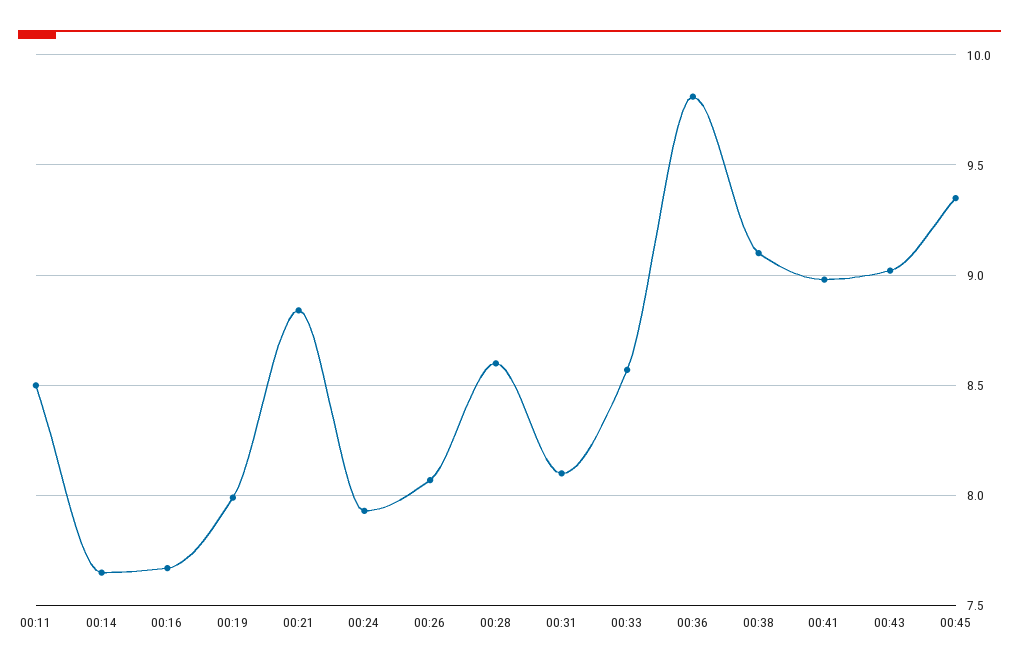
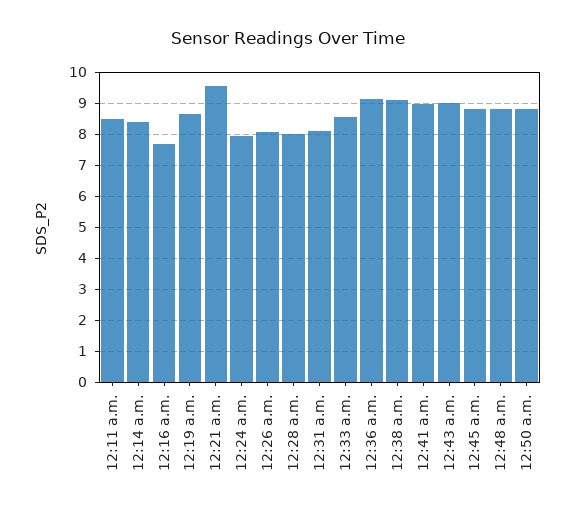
00:14: 7.65 -> 8.4
00:19: 8 -> 8.6
00:21: 8.85 -> 9.6
00:28: 8.6 -> 8
00:36: 9.8 -> 9.2
00:45: 9.35 -> 8.8
12:48 a.m.: none -> 8.8
12:50 a.m.: none -> 8.8

